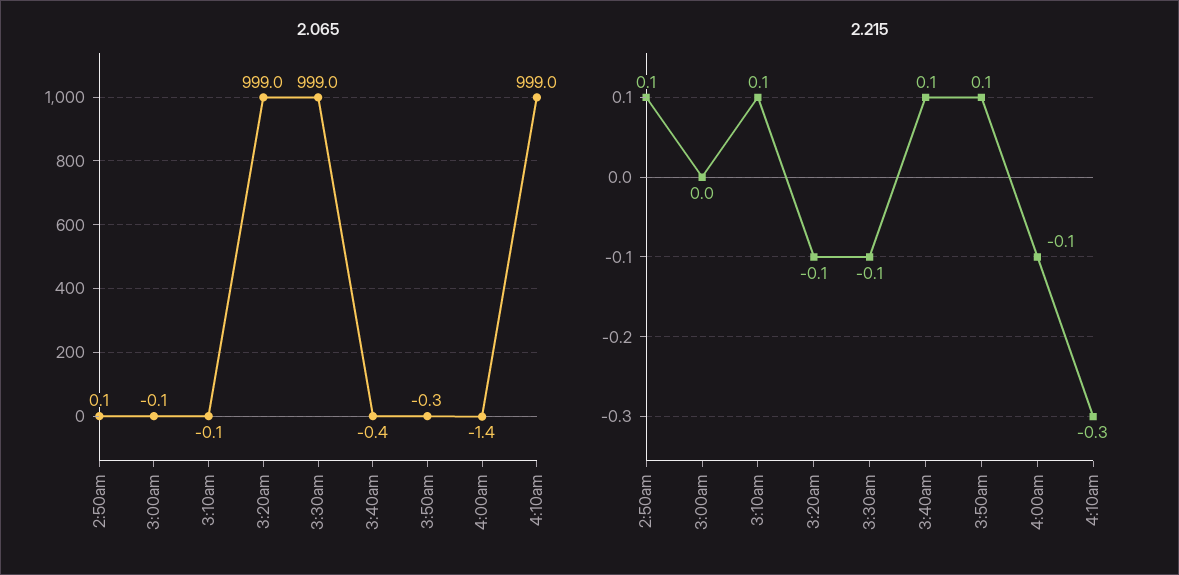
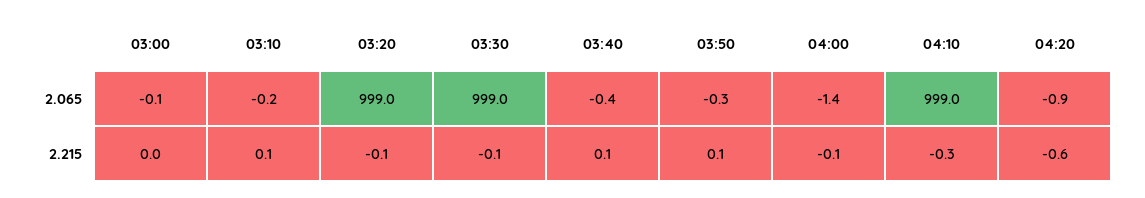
2.065, 2:50am: 0.1 -> none
2.065, 3:10am: -0.1 -> -0.2
2.215, 2:50am: 0.1 -> none
2.065, 04:20: none -> -0.9
2.215, 04:20: none -> -0.6

